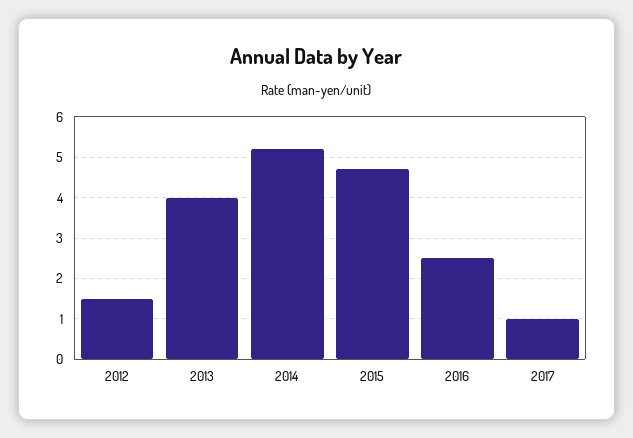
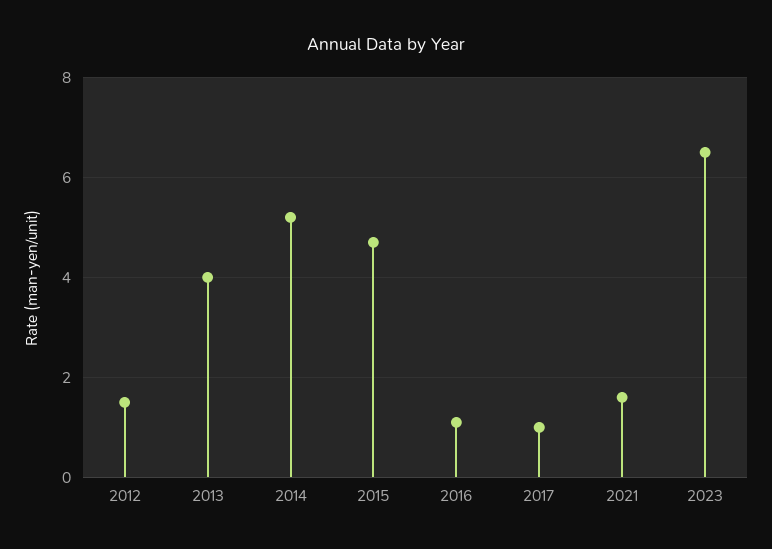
2016: 2.5 -> 1
2021: none -> 1.5
2023: none -> 6.5

